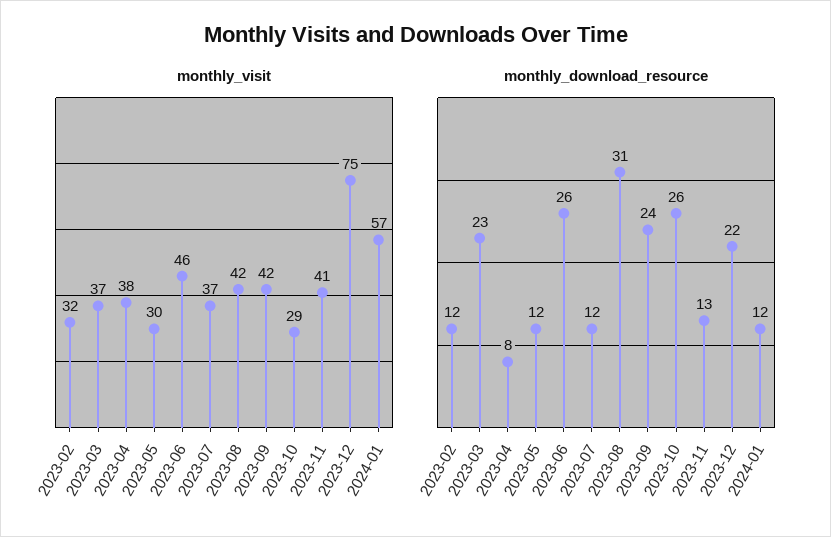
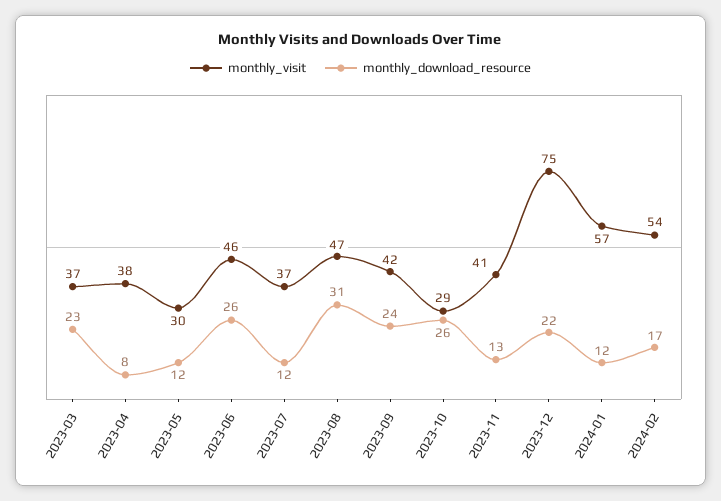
monthly_visit, 2023-02: 32 -> none
monthly_visit, 2023-08: 42 -> 47
monthly_download_resource, 2023-02: 12 -> none
monthly_visit, 2024-02: none -> 54
monthly_download_resource, 2024-02: none -> 17

